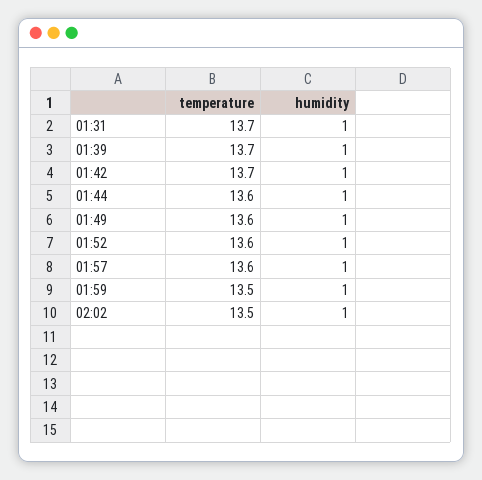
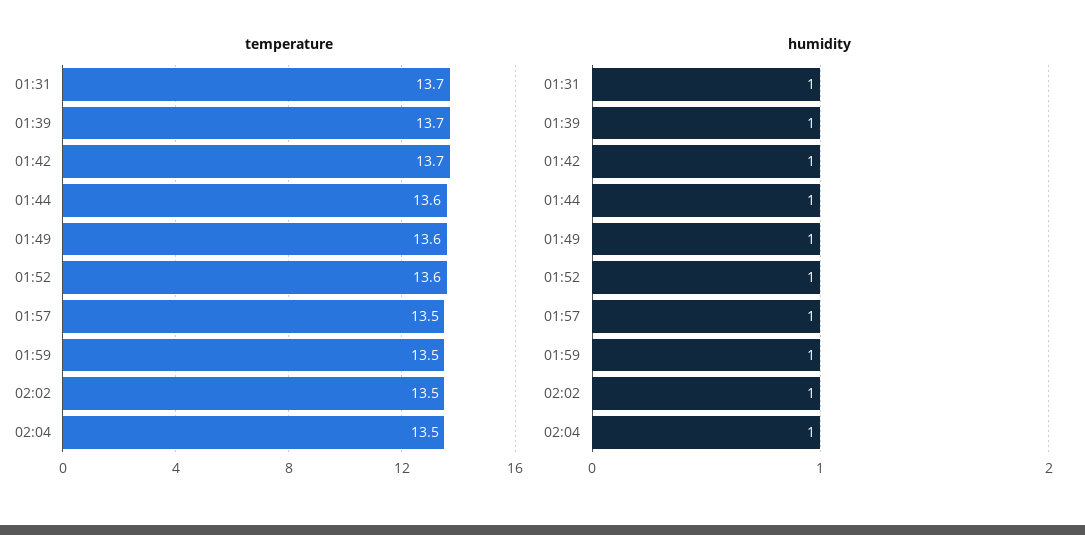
temperature, 01:57: 13.6 -> 13.5
temperature, 02:04: none -> 13.5
humidity, 02:04: none -> 1

